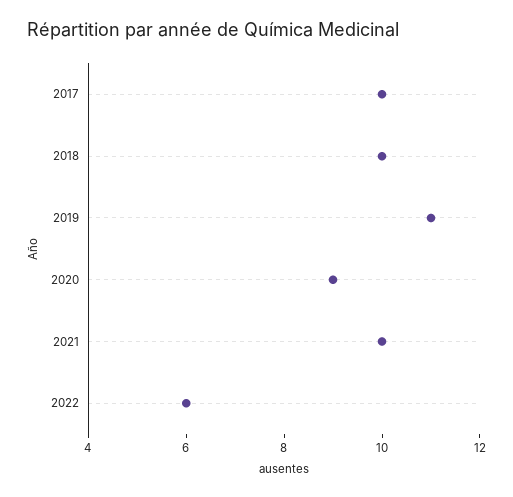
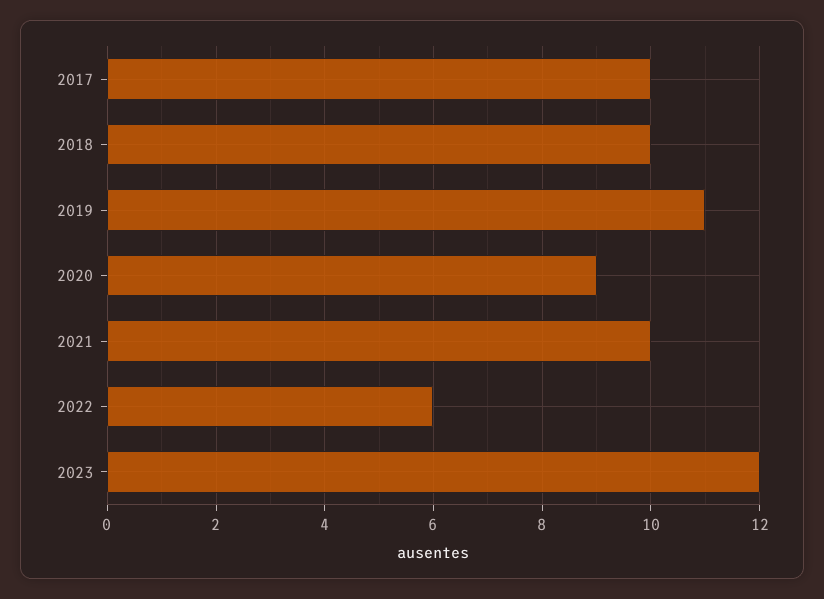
2023: none -> 12

